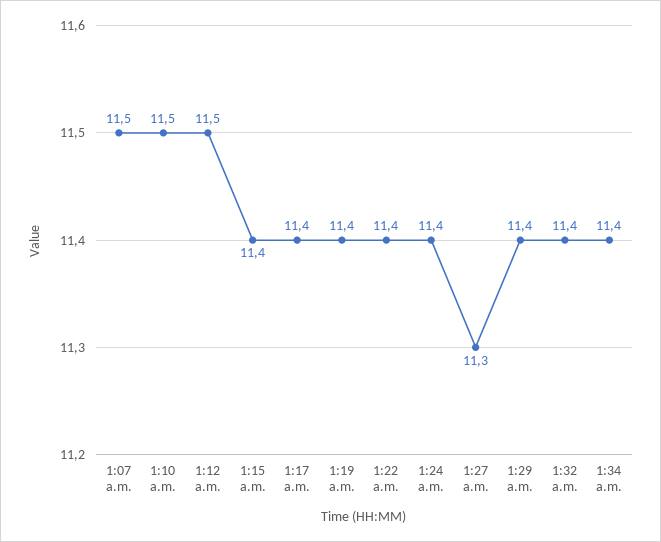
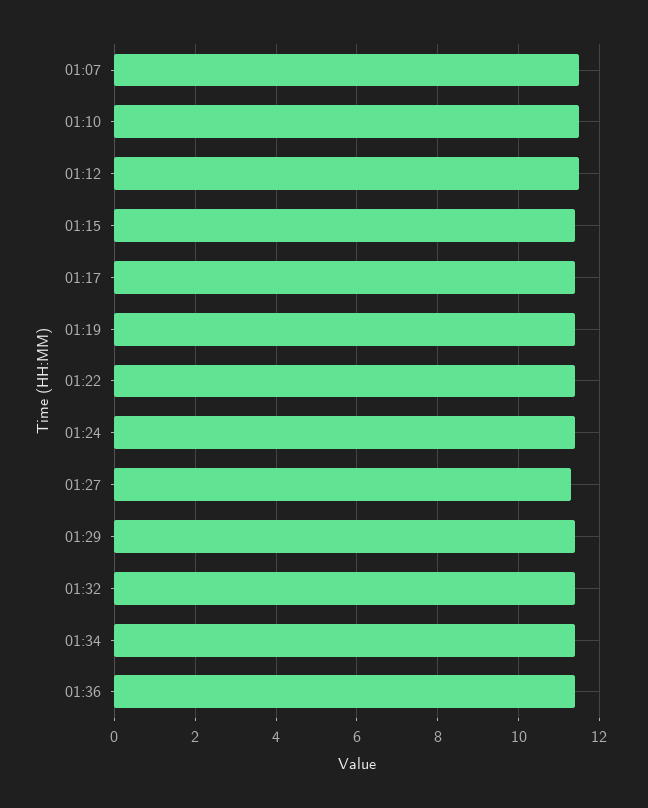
01:36: none -> 11.5

